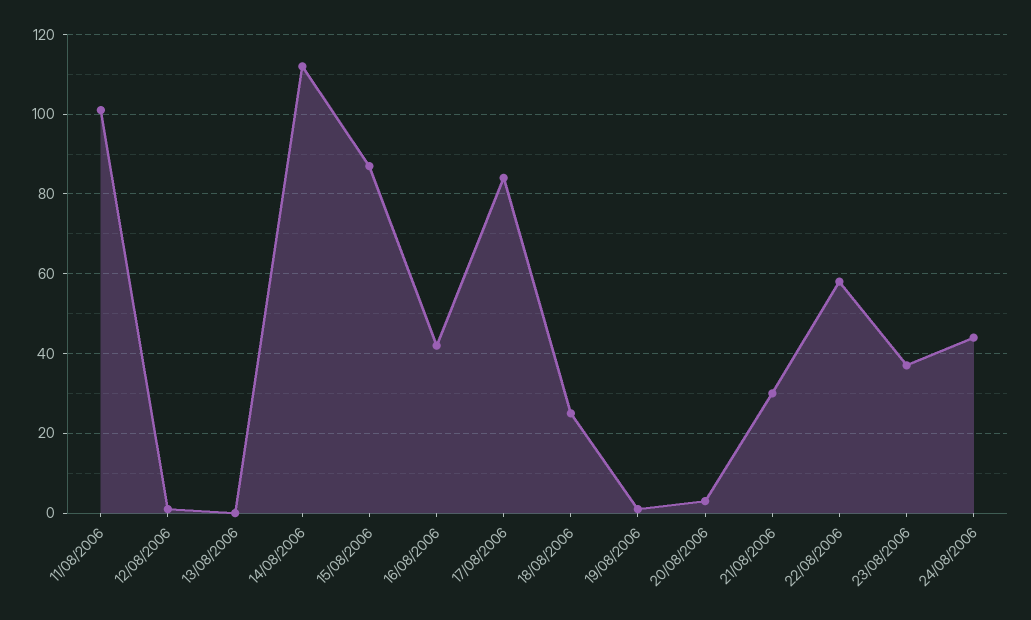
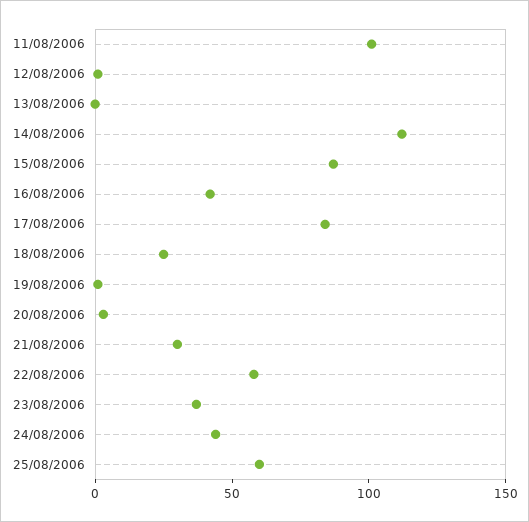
25/08/2006: none -> 60

